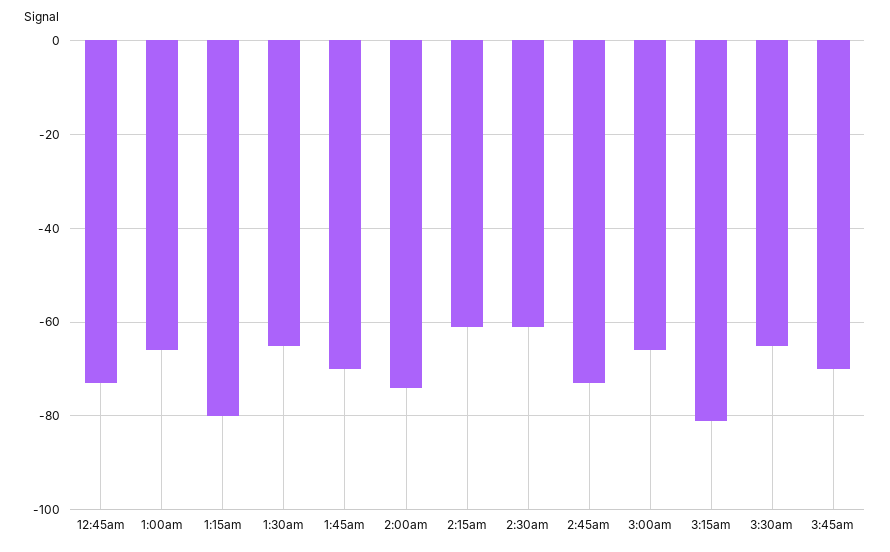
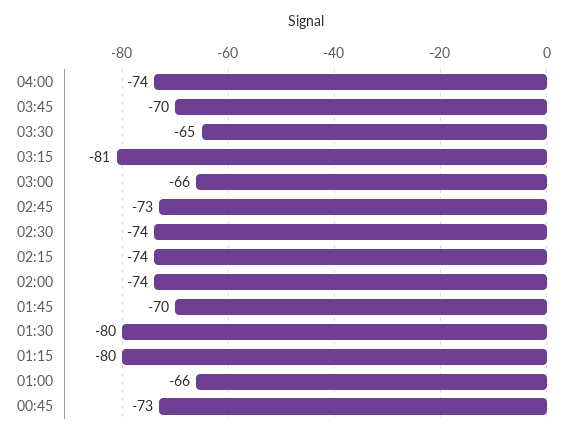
1:30am: -65 -> -80
2:15am: -60 -> -74
2:30am: -60 -> -74
04:00: none -> -74

